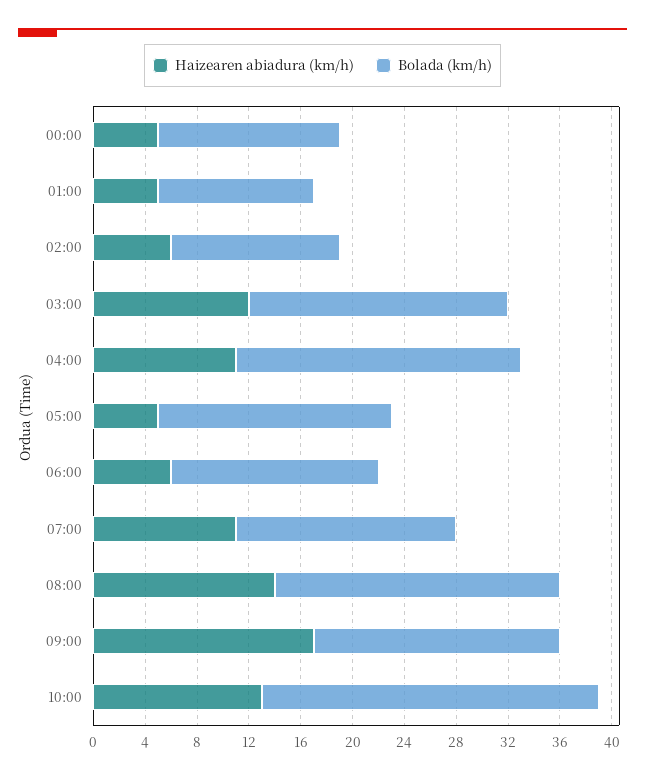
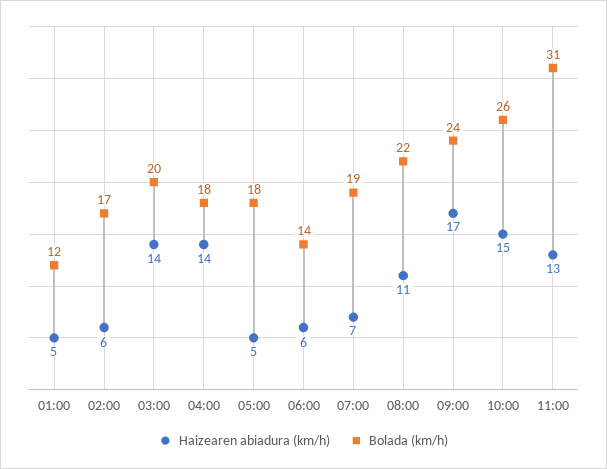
Haizearen abiadura (km/h), 00:00: 5 -> none
Bolada (km/h), 00:00: 14 -> none
Bolada (km/h), 02:00: 13 -> 17
Haizearen abiadura (km/h), 03:00: 12 -> 14
Haizearen abiadura (km/h), 04:00: 11 -> 14
Bolada (km/h), 04:00: 22 -> 18
Bolada (km/h), 06:00: 16 -> 14
Haizearen abiadura (km/h), 07:00: 11 -> 7
Bolada (km/h), 07:00: 17 -> 19
Haizearen abiadura (km/h), 08:00: 14 -> 11
Bolada (km/h), 09:00: 19 -> 24
Haizearen abiadura (km/h), 10:00: 13 -> 15
Haizearen abiadura (km/h), 11:00: none -> 13
Bolada (km/h), 11:00: none -> 31

